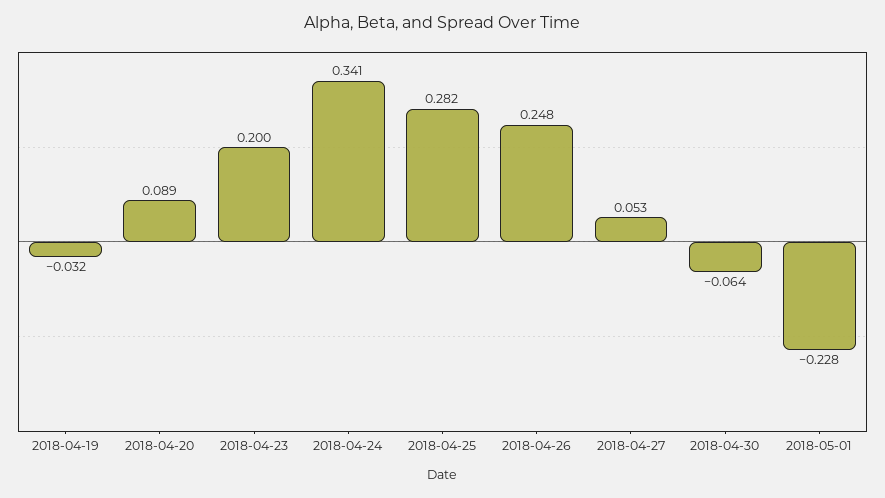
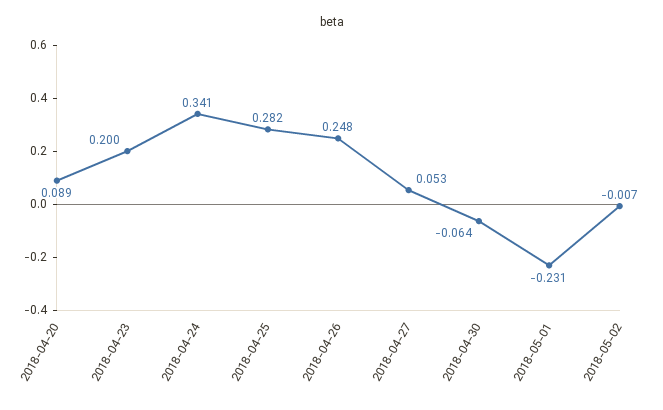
2018-04-19: -0.032 -> none
2018-05-01: -0.228 -> -0.231
2018-05-02: none -> -0.007

